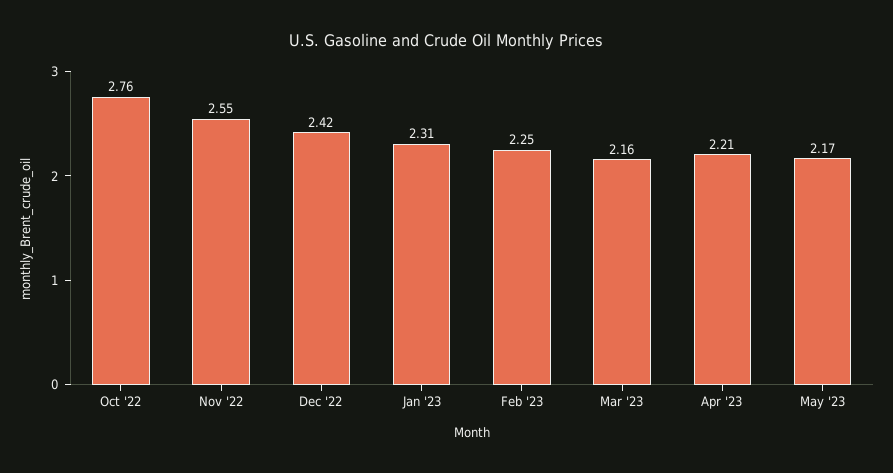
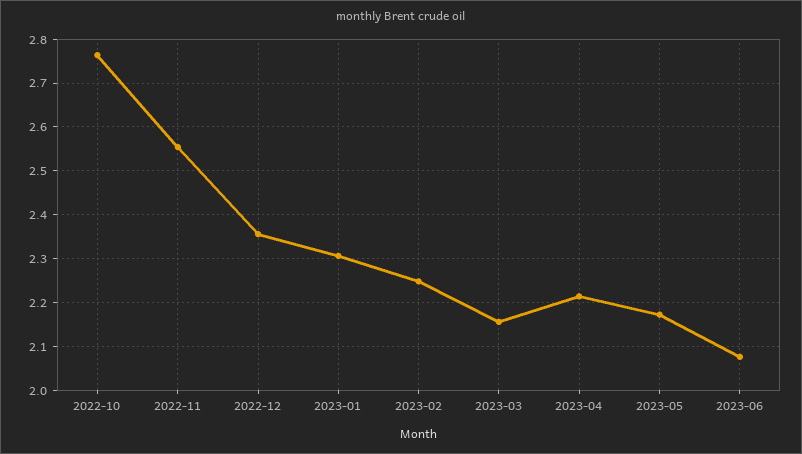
Dec '22: 2.42 -> 2.36
2023-06: none -> 2.08

